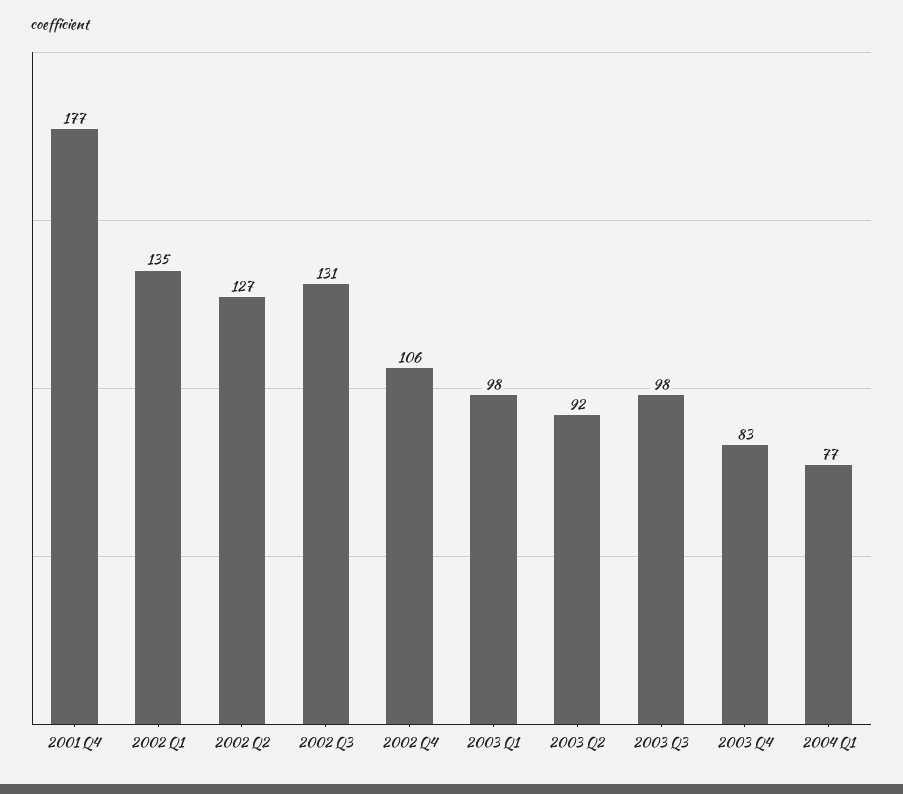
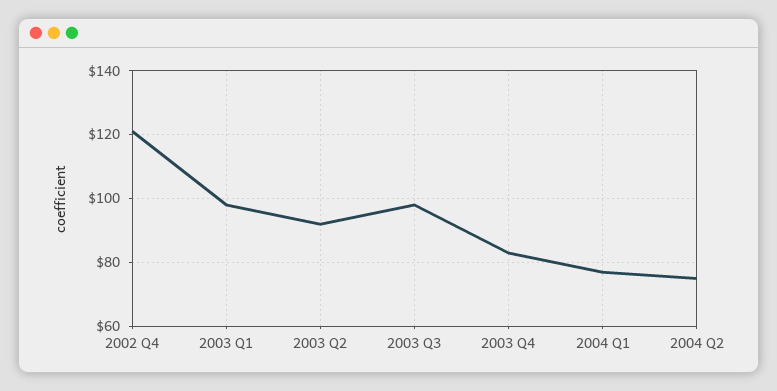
2001 Q4: 177 -> none
2002 Q1: 135 -> none
2002 Q2: 127 -> none
2002 Q3: 131 -> none
2002 Q4: 106 -> 120
2004 Q2: none -> 75

